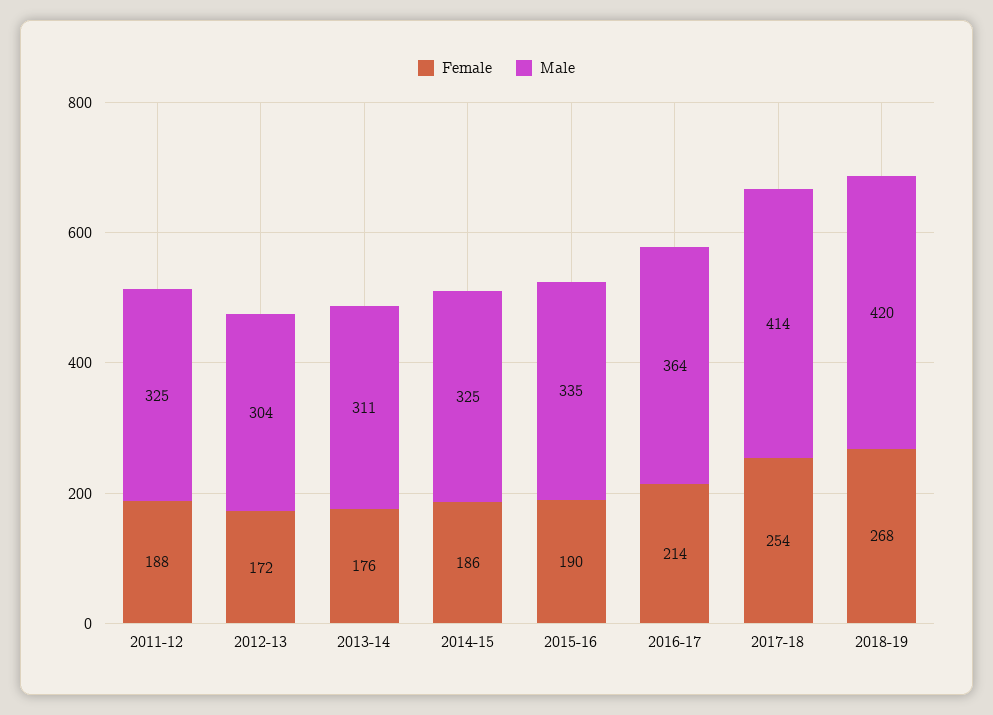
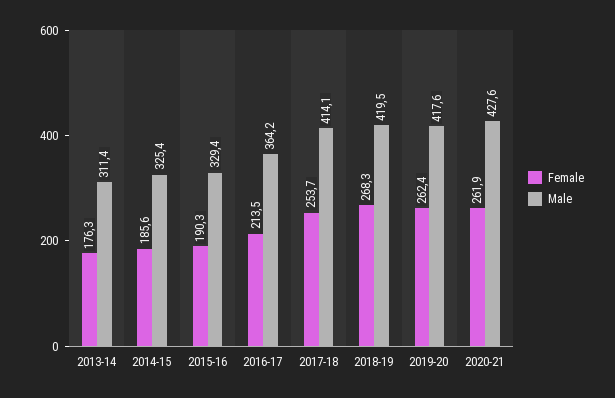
Female, 2011-12: 188 -> none
Male, 2011-12: 325 -> none
Female, 2012-13: 172 -> none
Male, 2012-13: 304 -> none
Male, 2015-16: 335 -> 329.4
Female, 2019-20: none -> 262.4
Male, 2019-20: none -> 417.6
Female, 2020-21: none -> 261.9
Male, 2020-21: none -> 427.6

